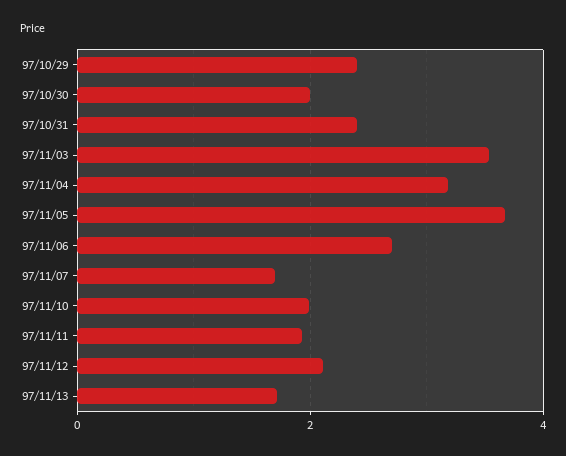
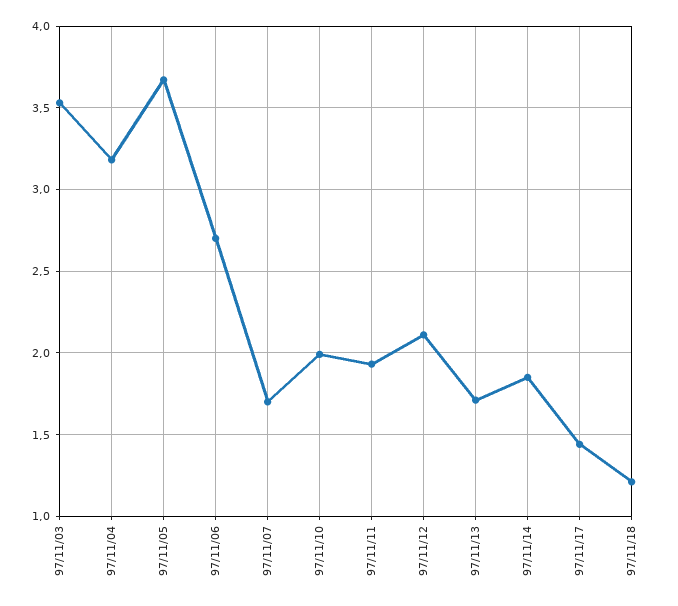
97/10/29: 2.4 -> none
97/10/30: 2 -> none
97/10/31: 2.4 -> none
97/11/14: none -> 1.85
97/11/17: none -> 1.45
97/11/18: none -> 1.2

